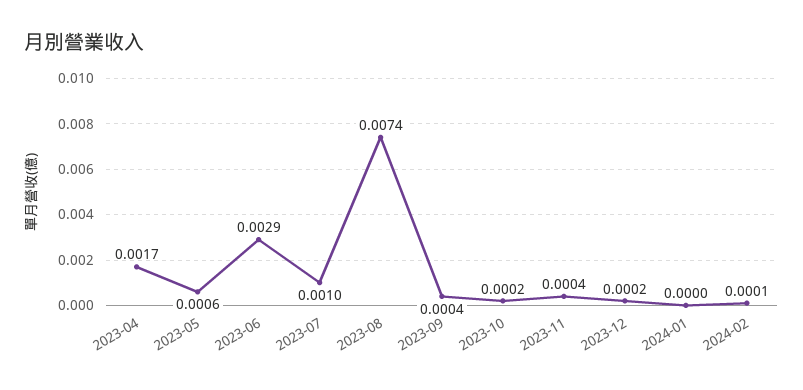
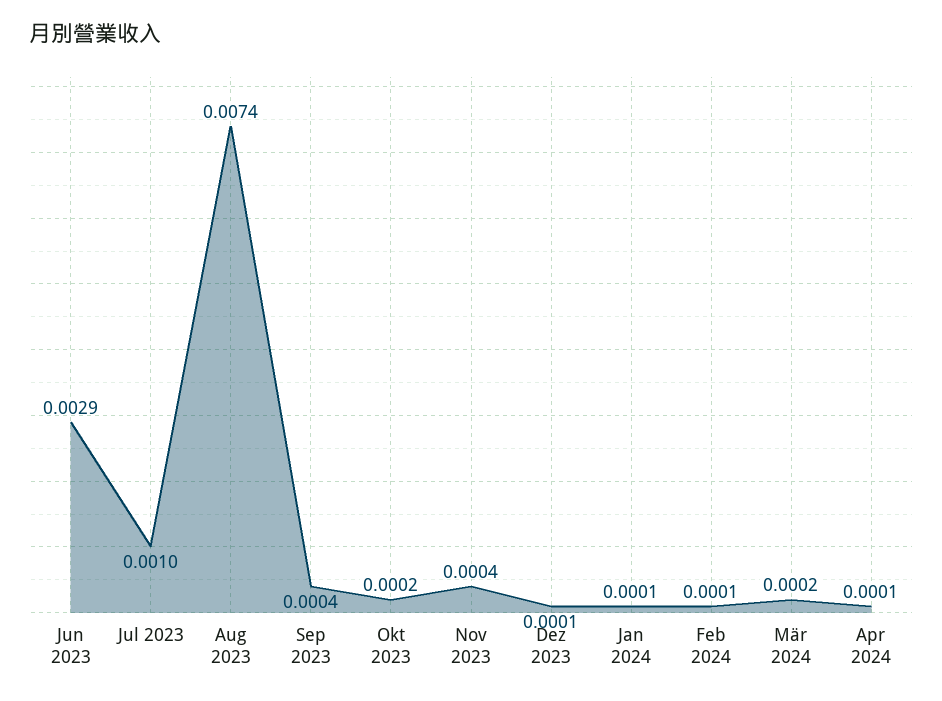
2023-04: 0.0017 -> none
2023-05: 0.0006 -> none
2023-12: 0.0002 -> 0.0001
2024-01: 0 -> 0.0001
Mär 2024: none -> 0.0002
Apr 2024: none -> 0.0001

